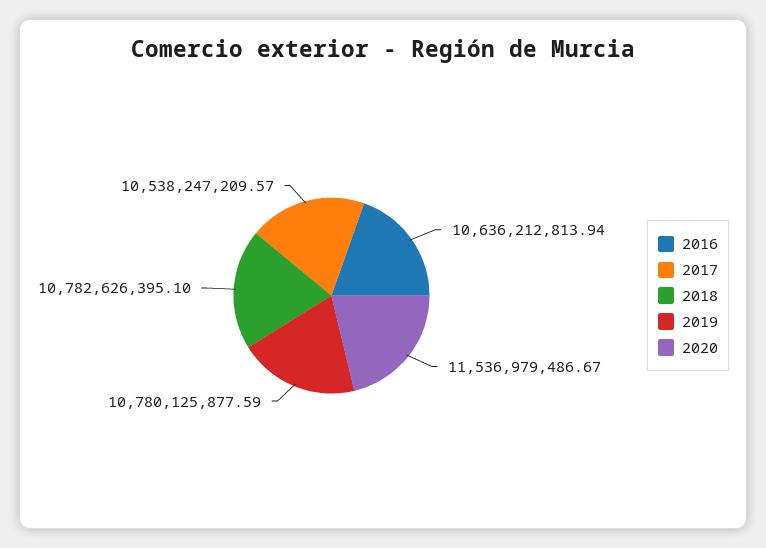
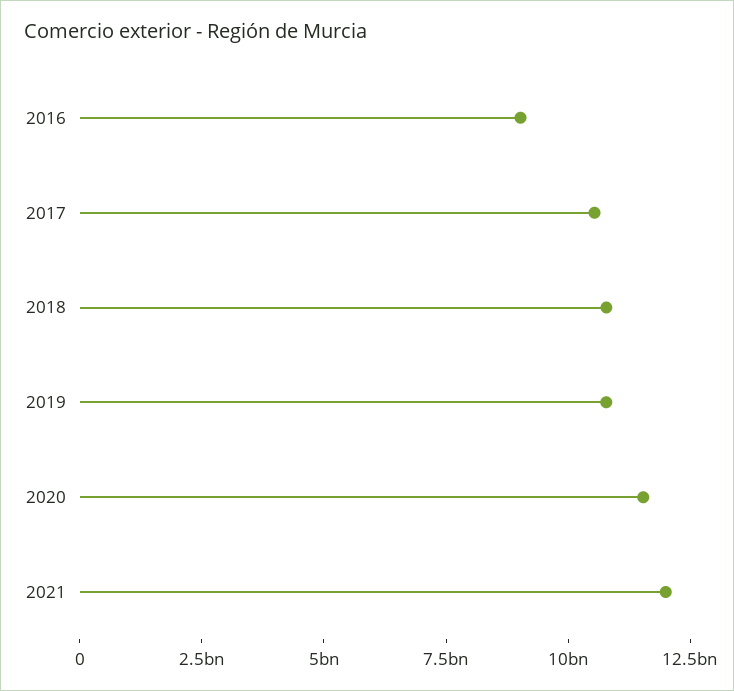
2016: 10636212813.94 -> 9000000000
2021: none -> 12000000000

